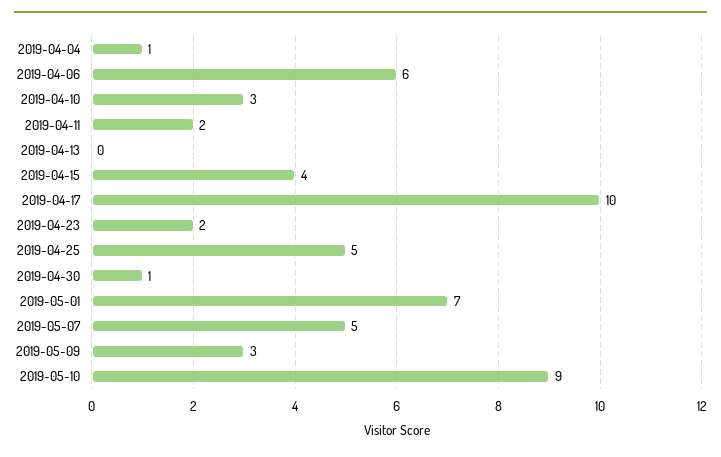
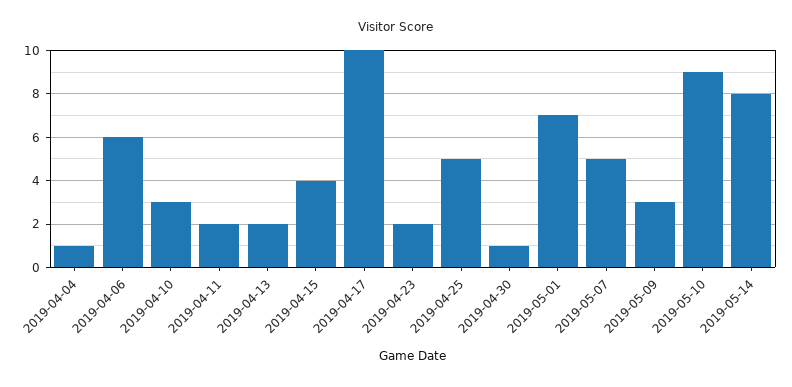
2019-04-13: 0 -> 2
2019-05-14: none -> 8

